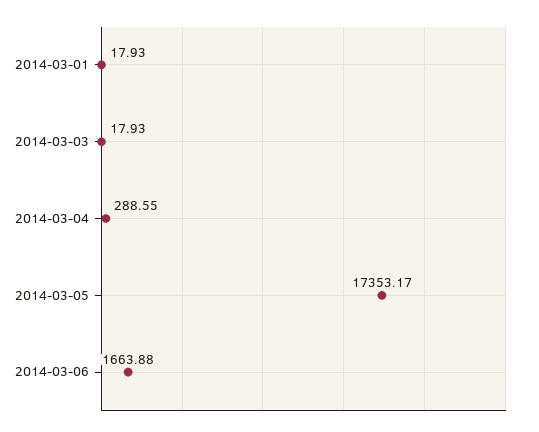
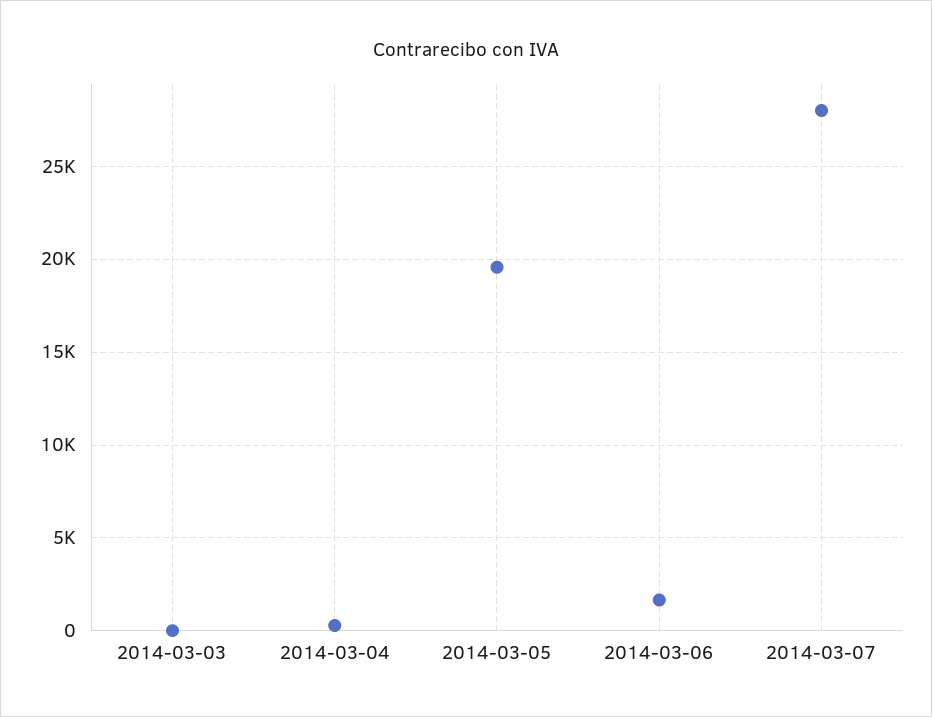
2014-03-01: 17.93 -> none
2014-03-05: 17353.17 -> 19500
2014-03-07: none -> 28000

